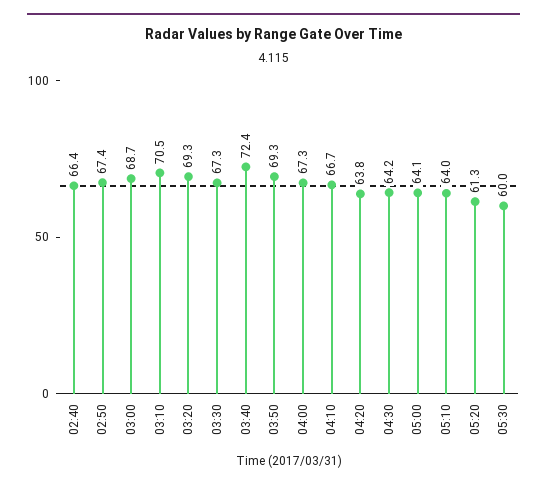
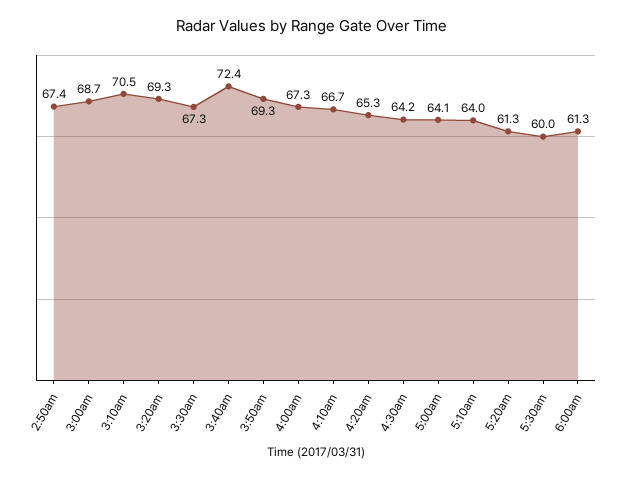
02:40: 66.4 -> none
04:20: 63.8 -> 65.3
6:00am: none -> 61.3

